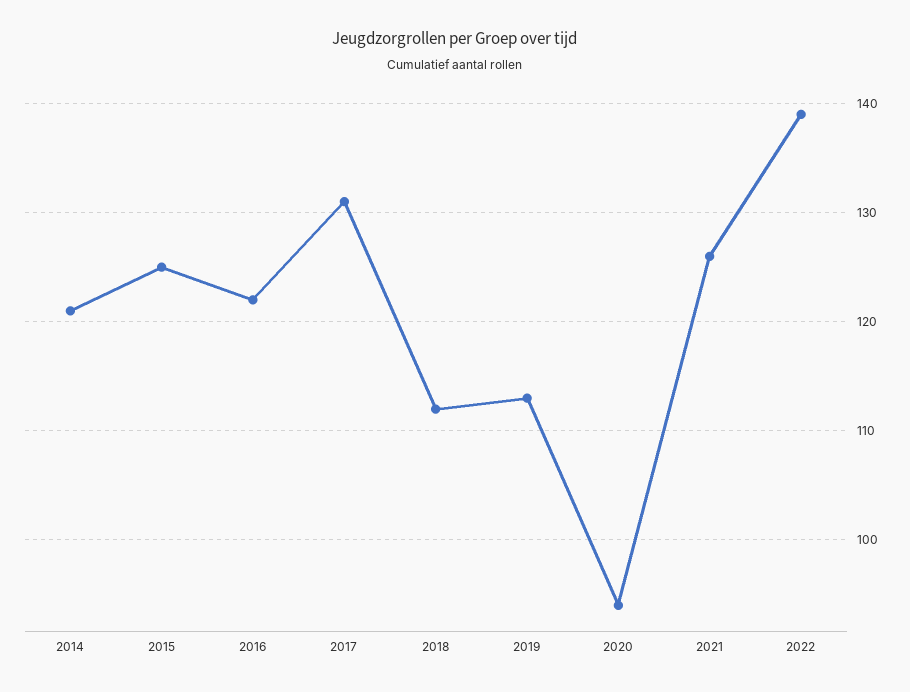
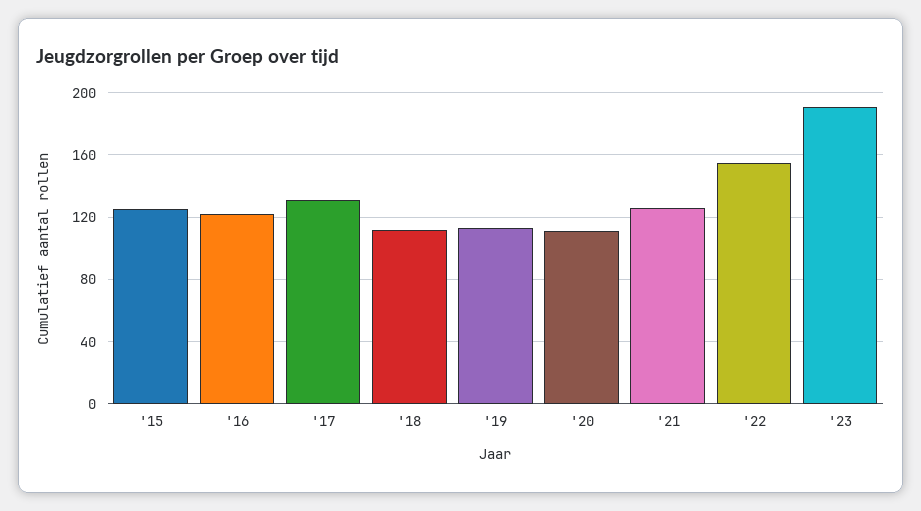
2014: 121 -> none
2020: 94 -> 110
2022: 139 -> 155
'23: none -> 190

